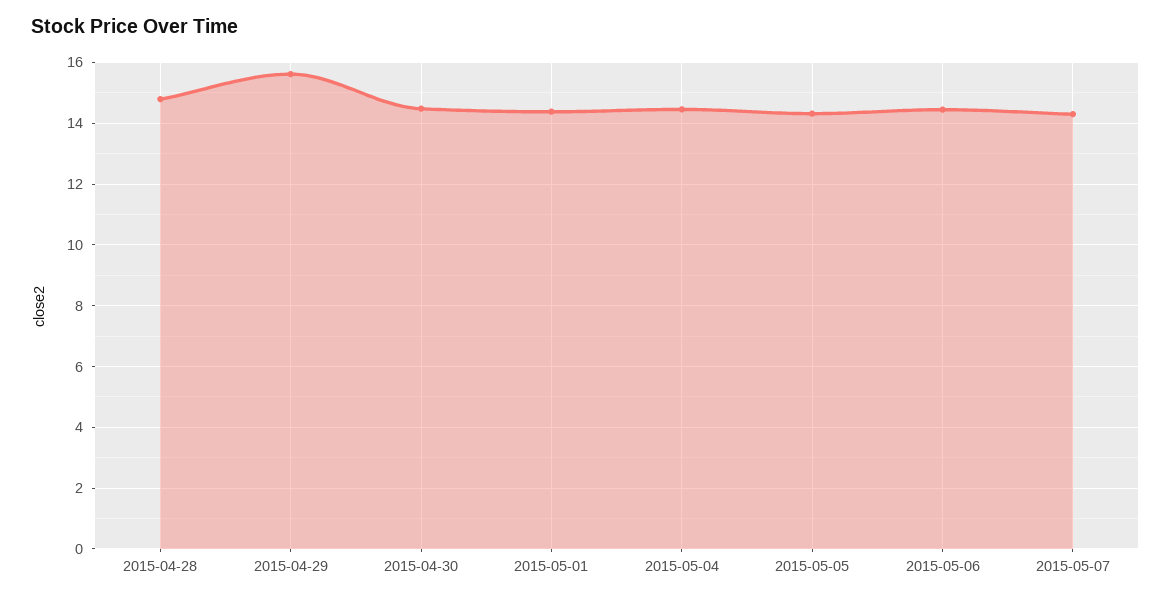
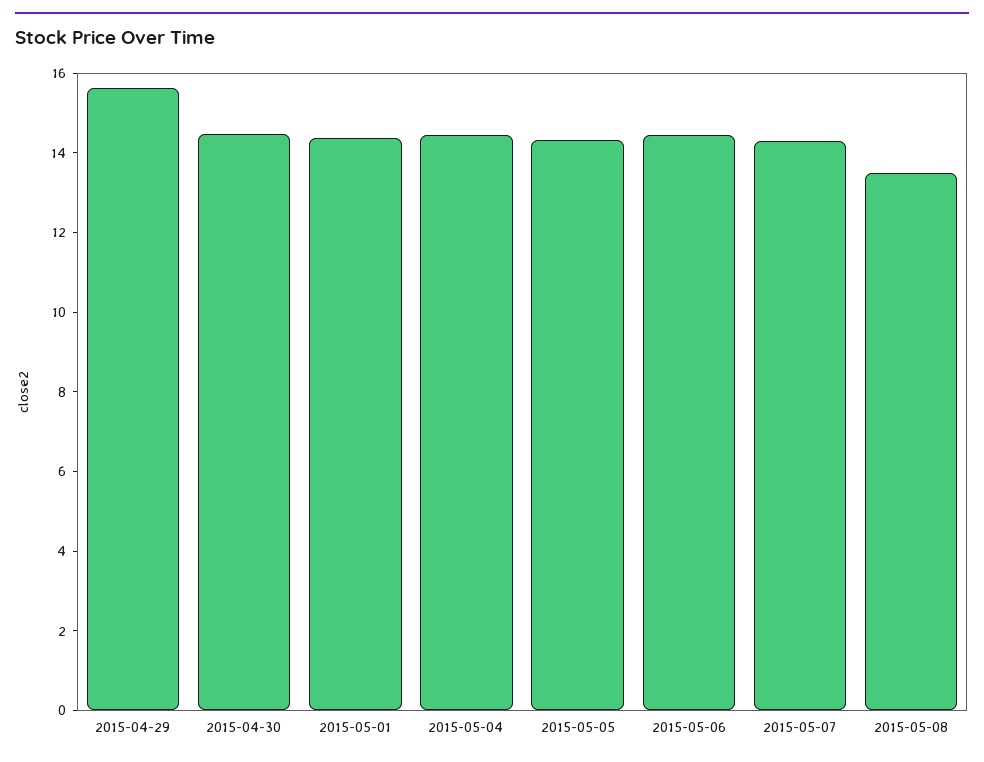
2015-04-28: 14.8 -> none
2015-05-08: none -> 13.5

